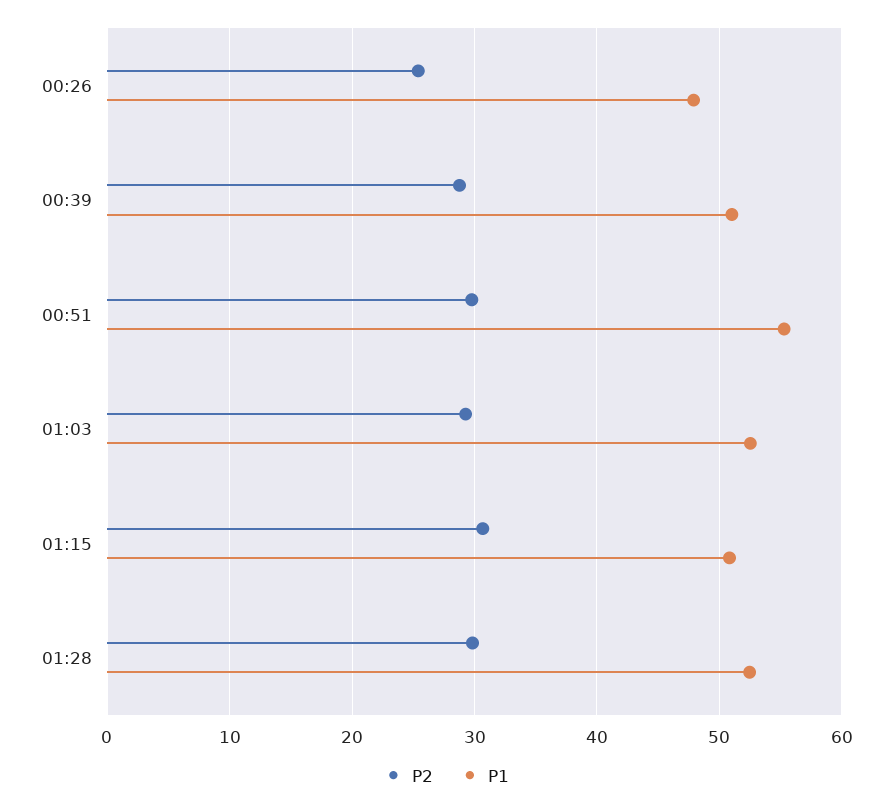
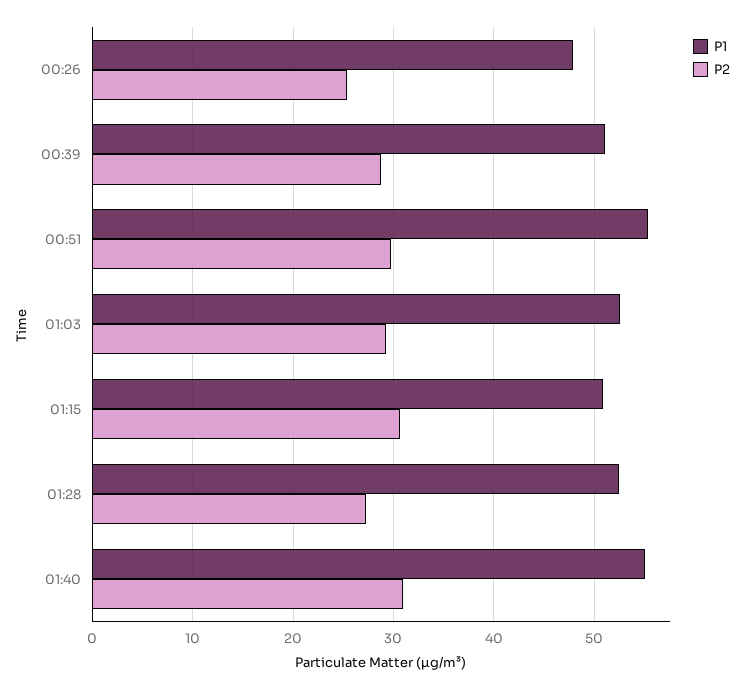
P2, 01:28: 30 -> 27
P1, 01:40: none -> 55
P2, 01:40: none -> 31

